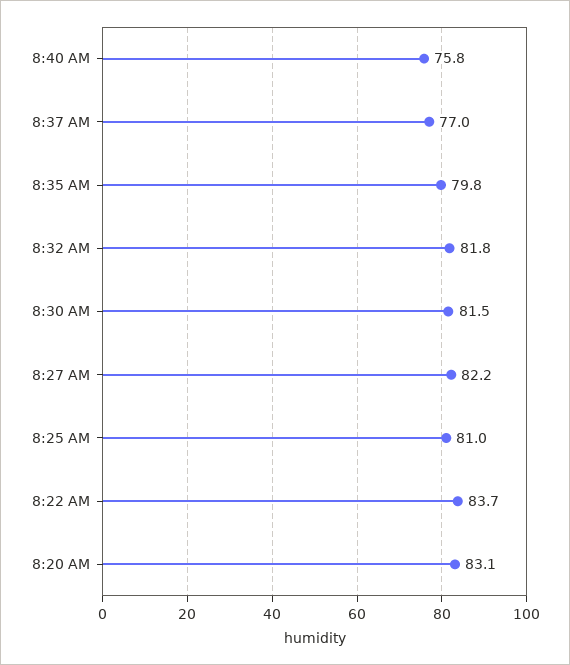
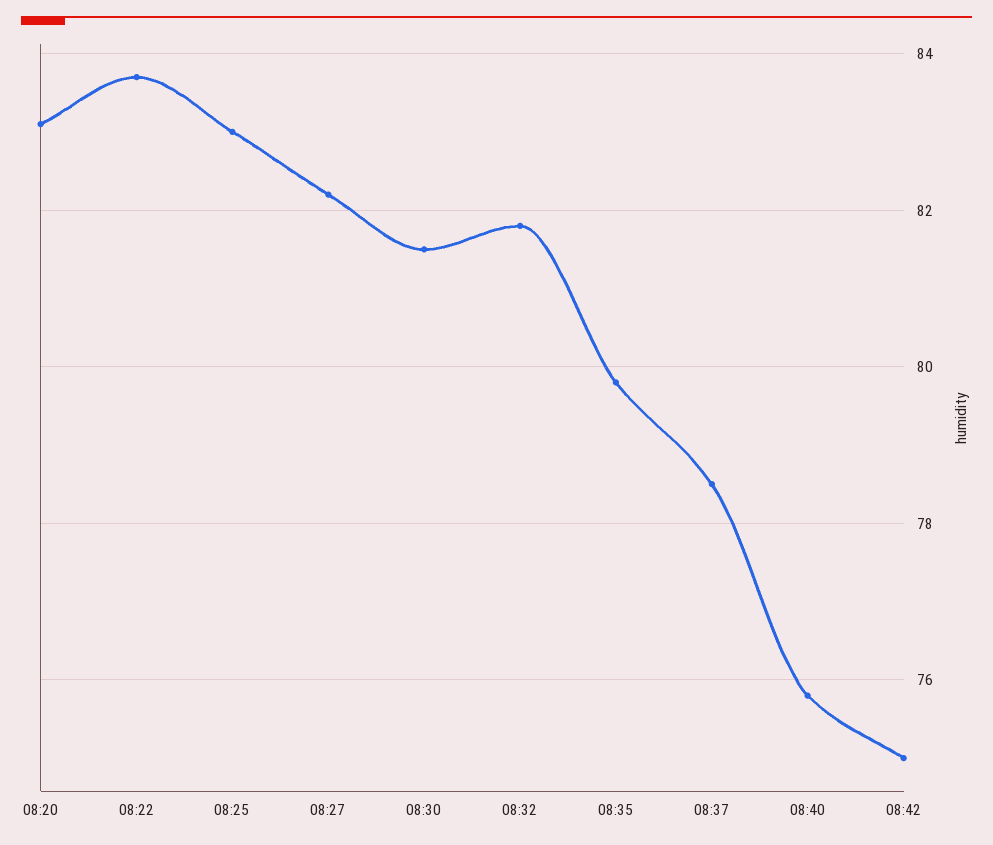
8:37 AM: 77 -> 78.5
8:25 AM: 81 -> 83
08:42: none -> 75

